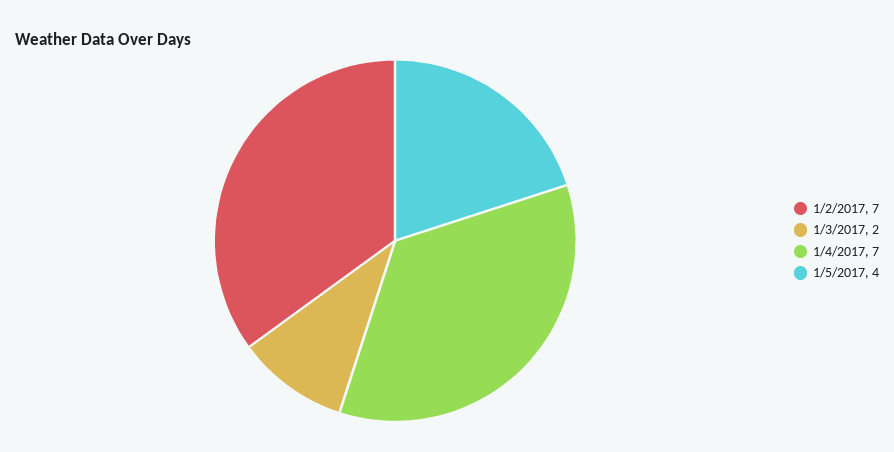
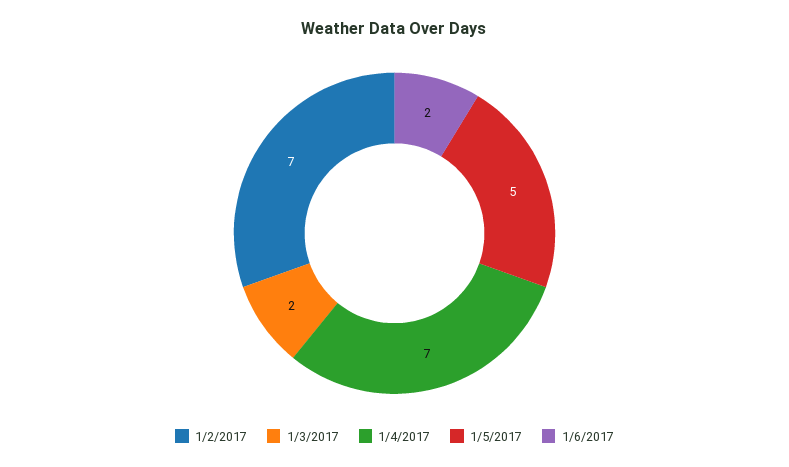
1/5/2017: 4 -> 5
1/6/2017: none -> 2

